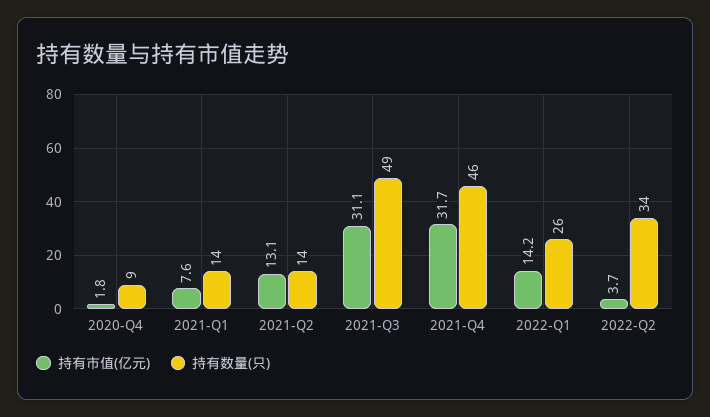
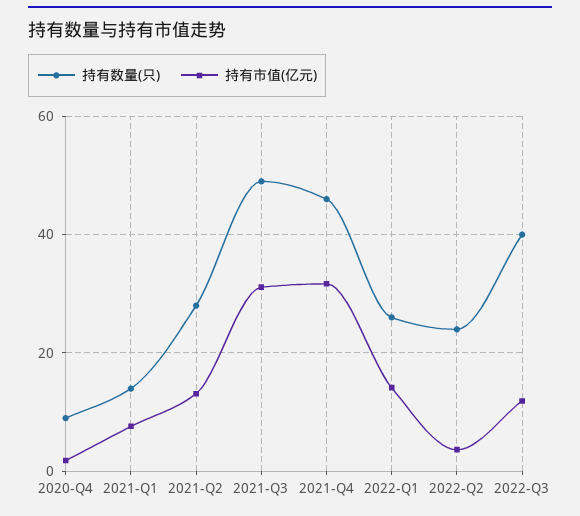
持有数量(只), 2021-Q2: 14 -> 28
持有数量(只), 2022-Q2: 34 -> 24
持有数量(只), 2022-Q3: none -> 40
持有市值(亿元), 2022-Q3: none -> 12

